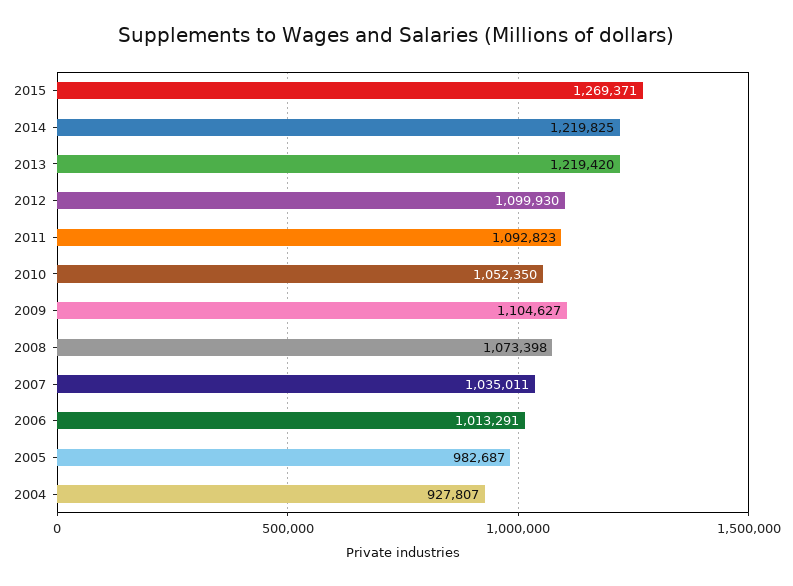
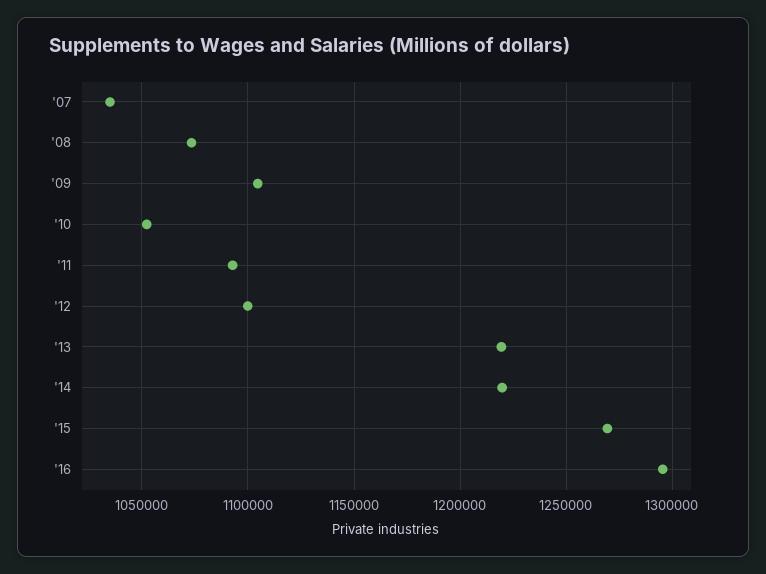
2006: 1013291 -> none
2005: 982687 -> none
2004: 927807 -> none
'16: none -> 1295000

